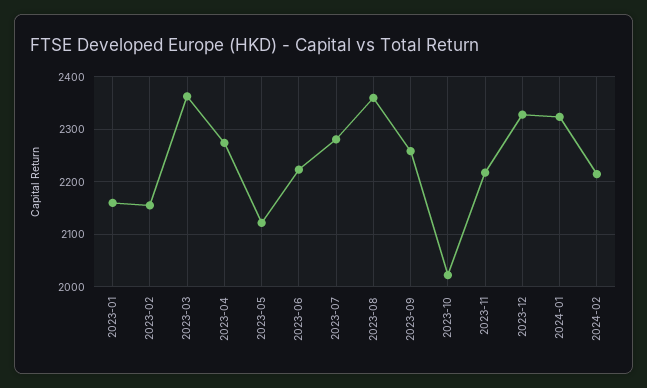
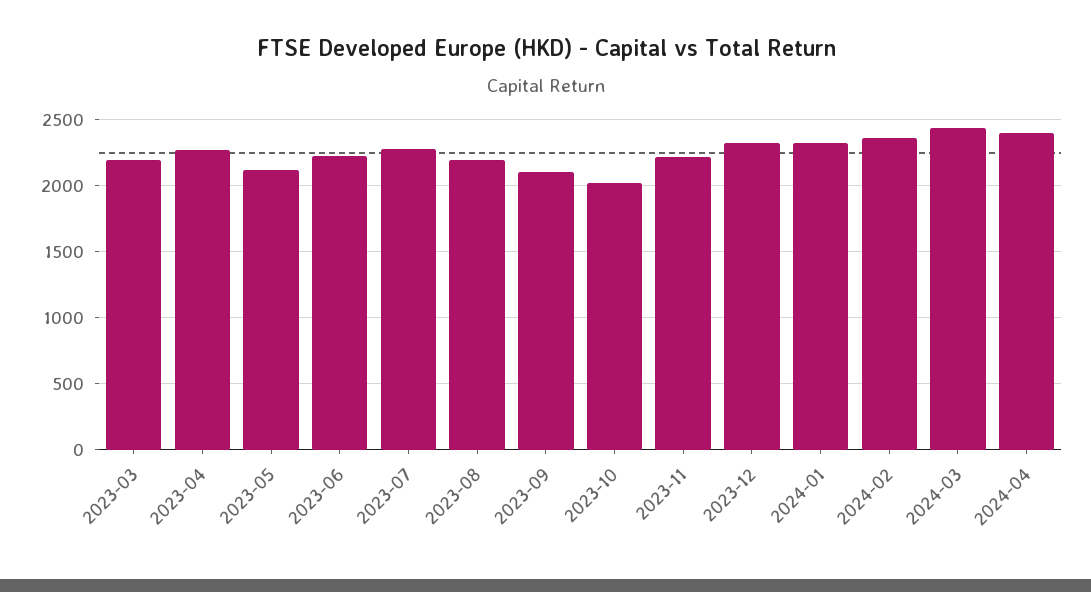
2023-01: 2160 -> none
2023-02: 2160 -> none
2023-03: 2360 -> 2200
2023-08: 2360 -> 2200
2023-09: 2260 -> 2100
2024-02: 2220 -> 2350
2024-03: none -> 2450
2024-04: none -> 2400

